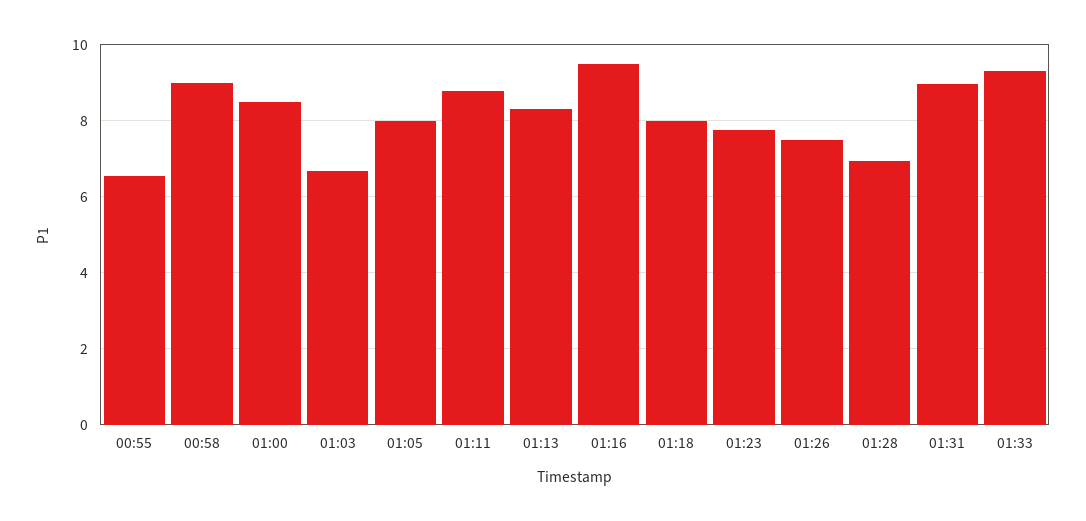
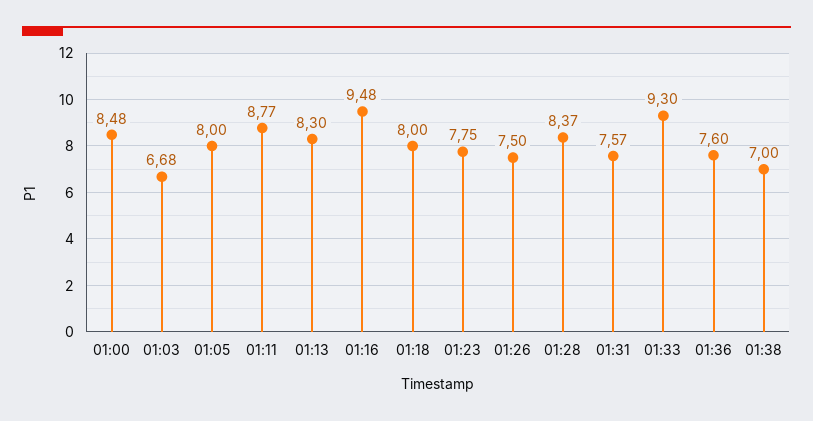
00:55: 6.6 -> none
00:58: 9 -> none
01:28: 7 -> 8.37
01:31: 9 -> 7.57
01:36: none -> 7.6
01:38: none -> 7

